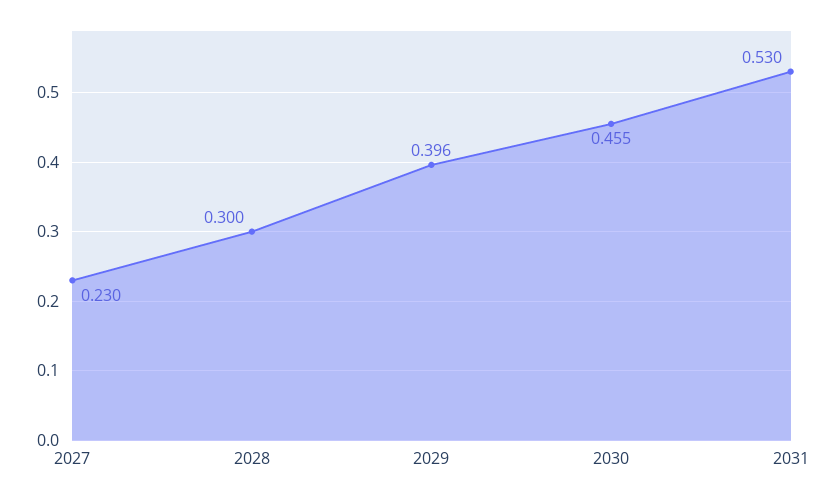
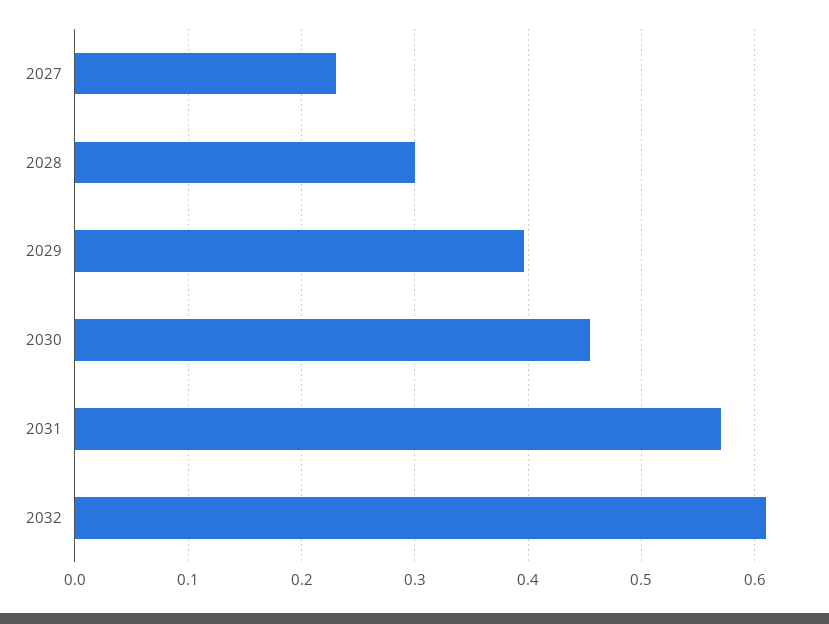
2031: 0.53 -> 0.57
2032: none -> 0.61

